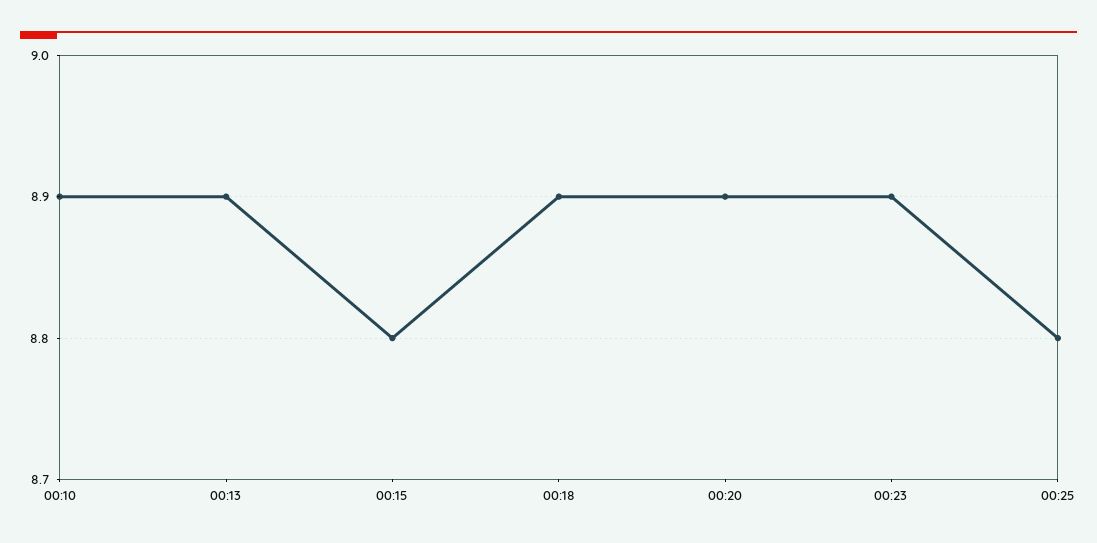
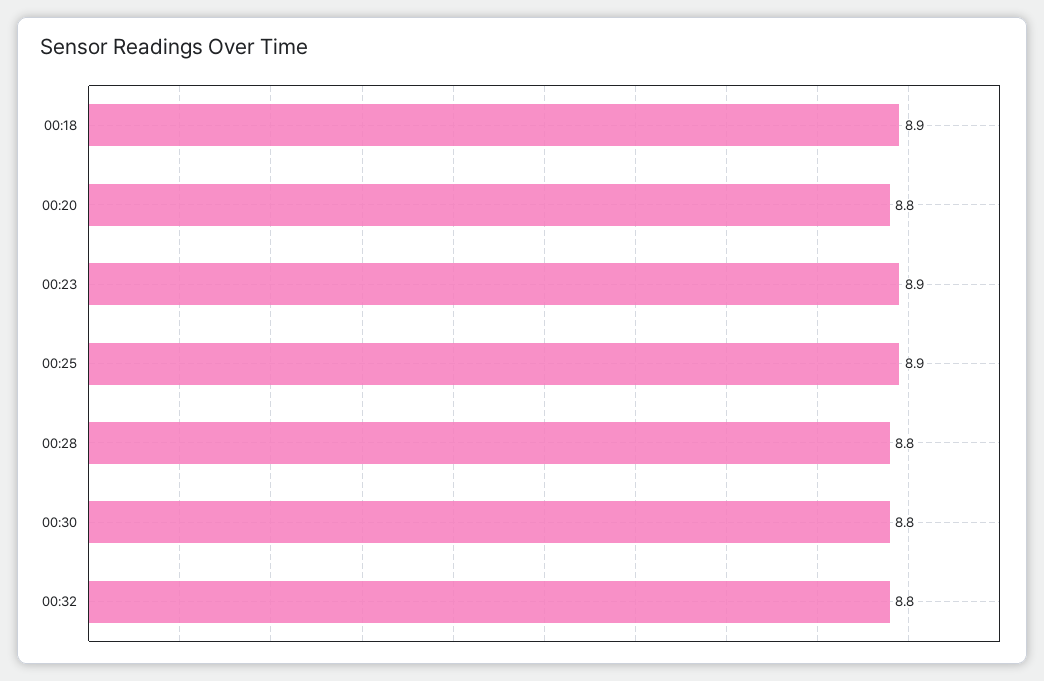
00:10: 8.9 -> none
00:13: 8.9 -> none
00:15: 8.8 -> none
00:20: 8.9 -> 8.8
00:25: 8.8 -> 8.9
00:28: none -> 8.8
00:30: none -> 8.8
00:32: none -> 8.8

